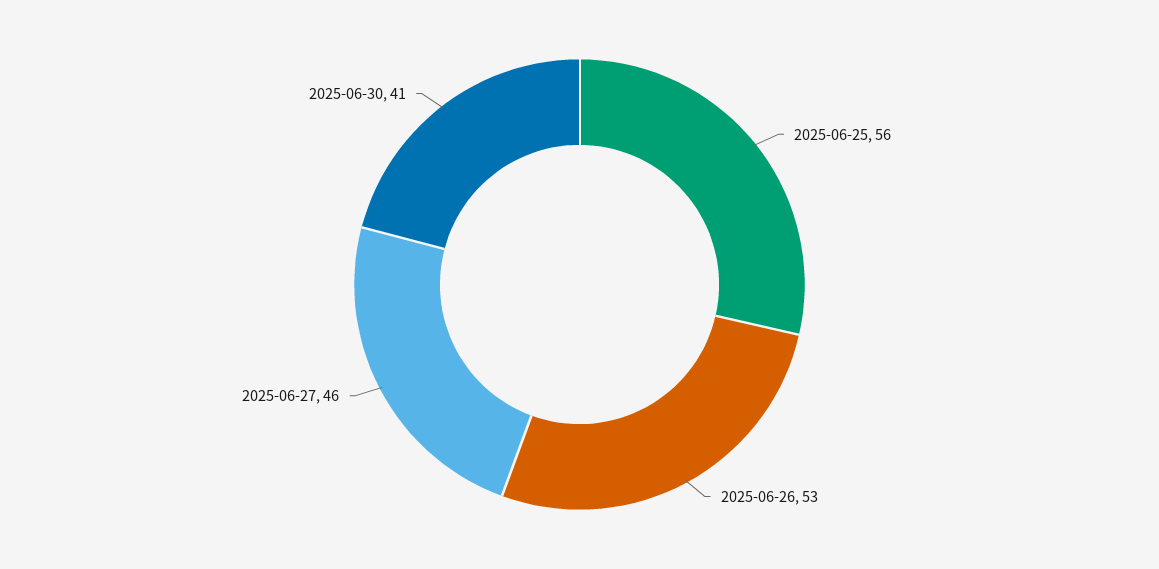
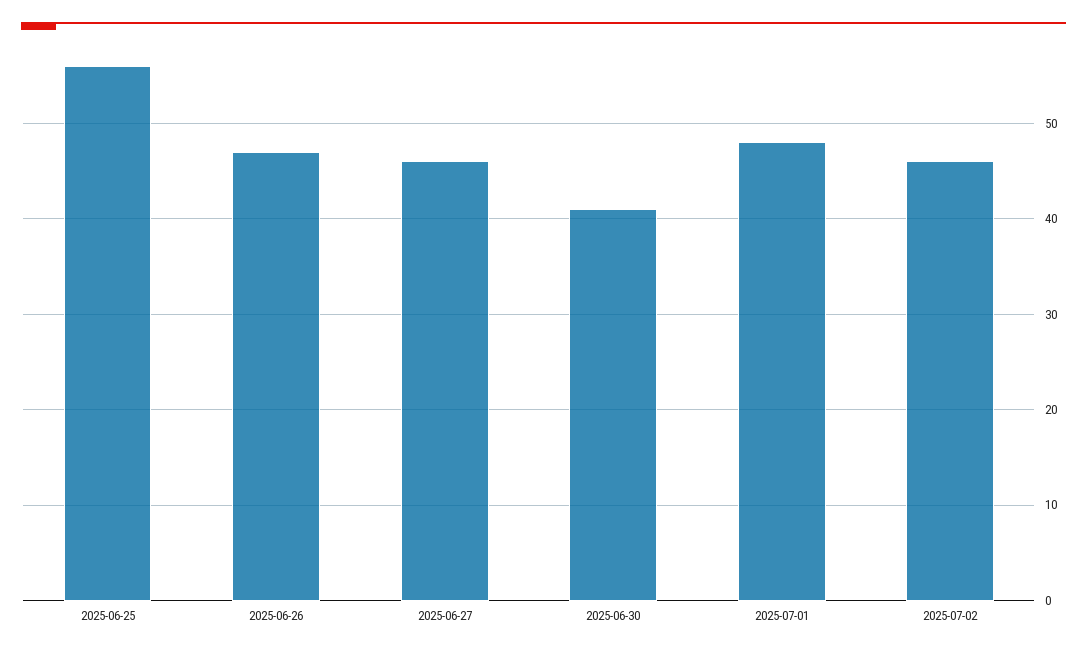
2025-06-26: 53 -> 47
2025-07-01: none -> 48
2025-07-02: none -> 46

